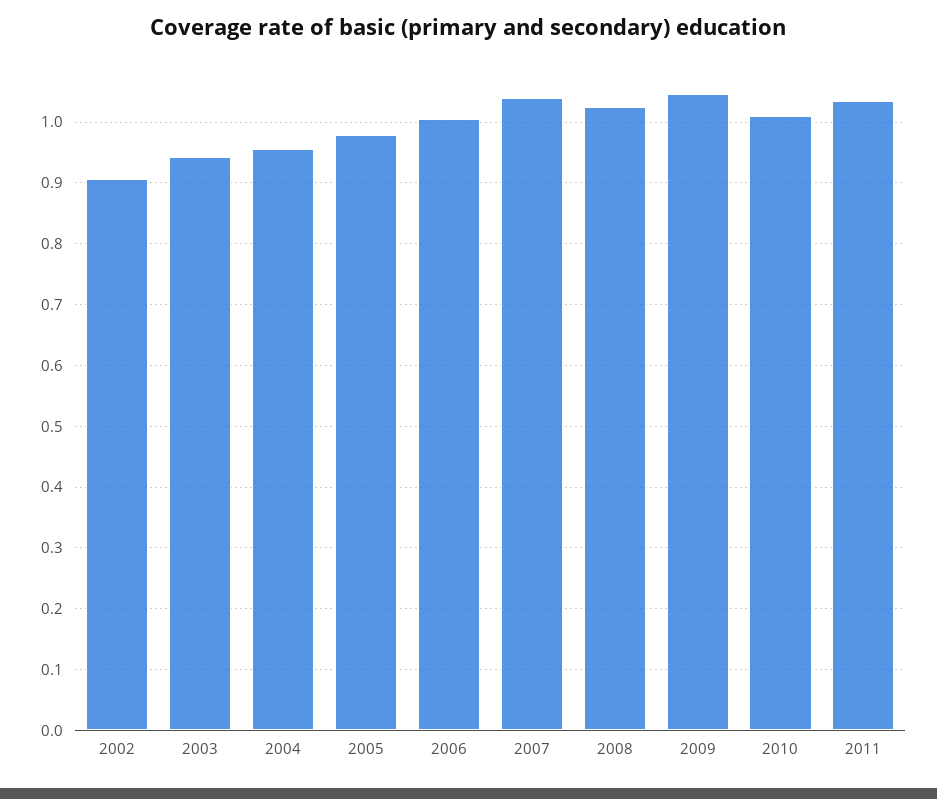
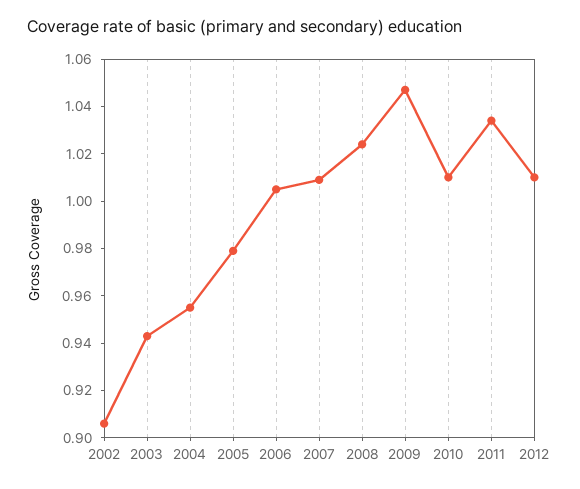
2007: 1.04 -> 1.01
2012: none -> 1.01

